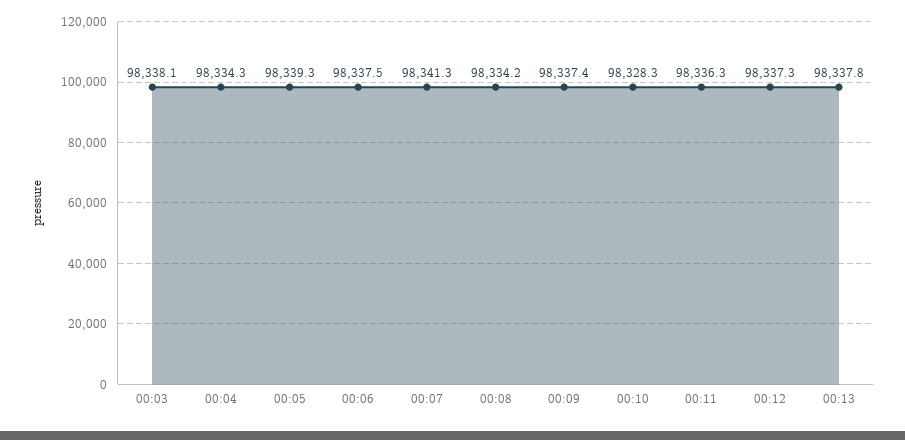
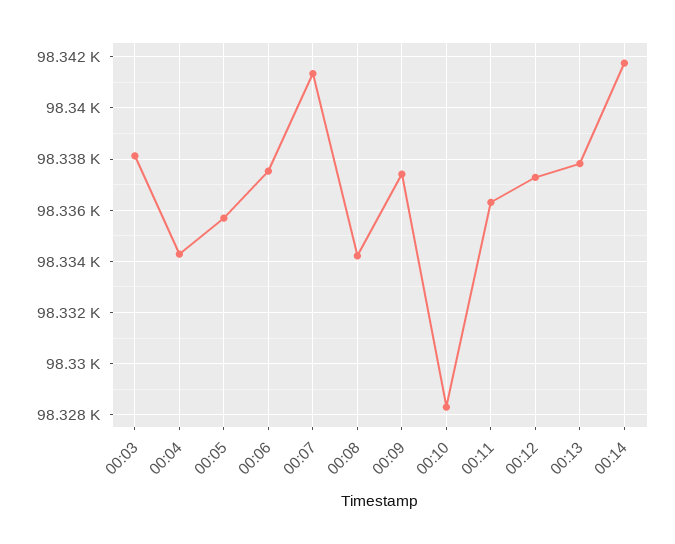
00:05: 98339.3 -> 98335.75
00:14: none -> 98341.75

